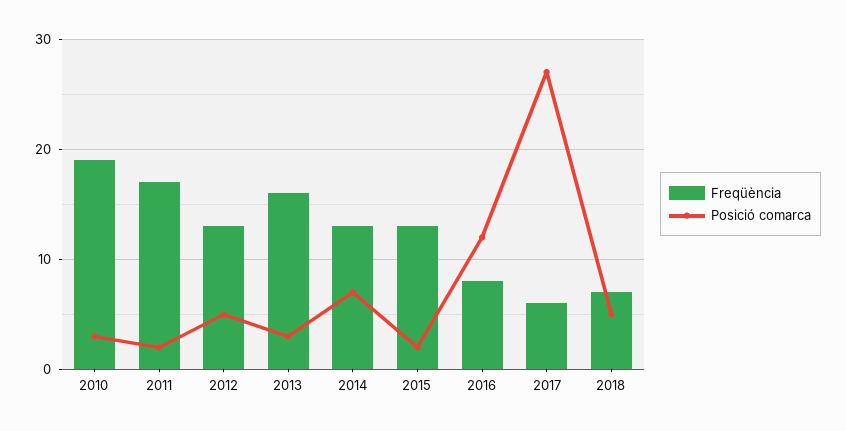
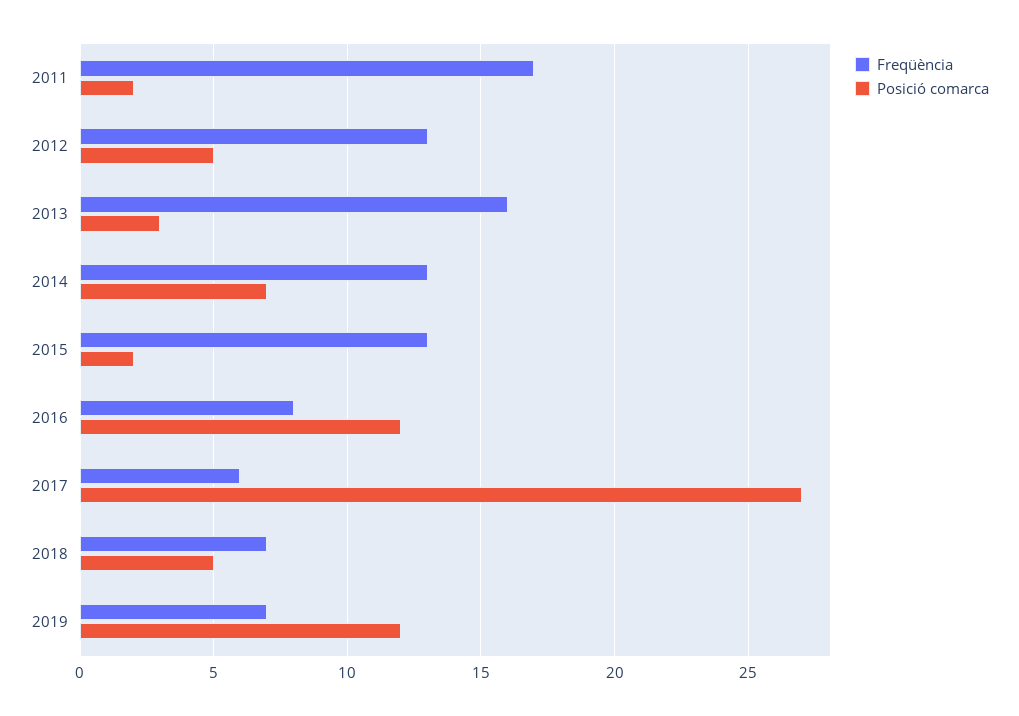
Freqüència, 2010: 19 -> none
Posició comarca, 2010: 3 -> none
Freqüència, 2019: none -> 7
Posició comarca, 2019: none -> 12

